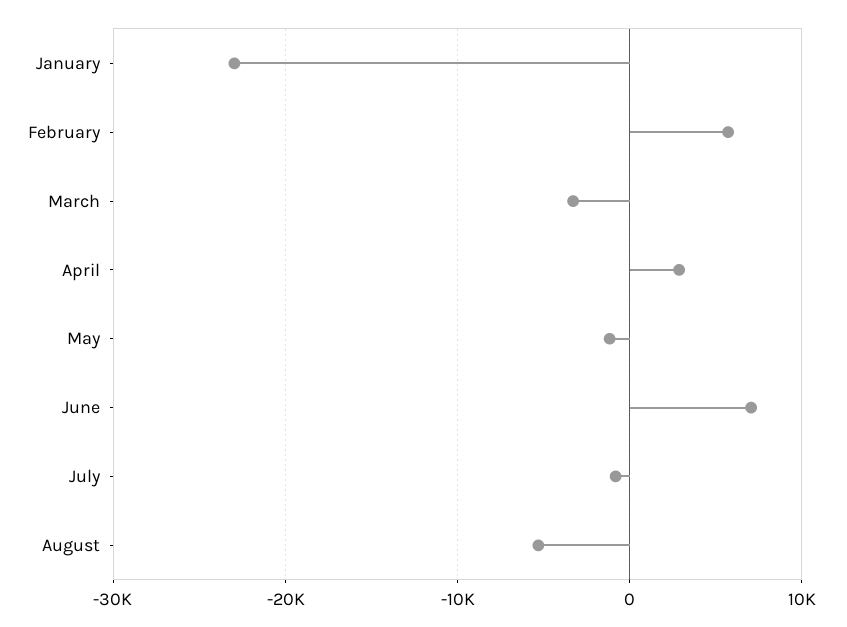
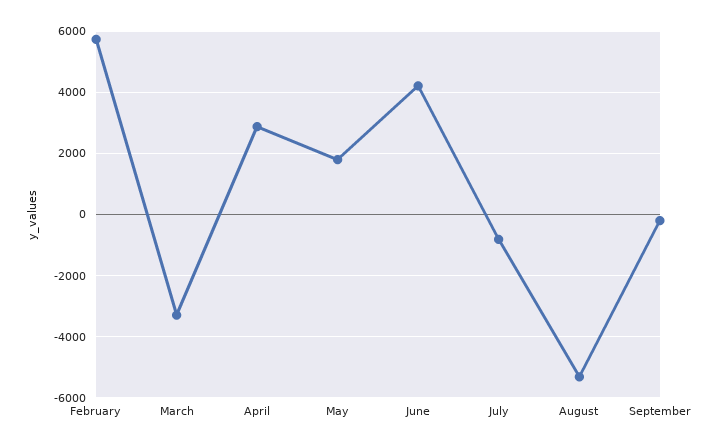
January: -23000 -> none
May: -1000 -> 1800
June: 7000 -> 4200
September: none -> -200

